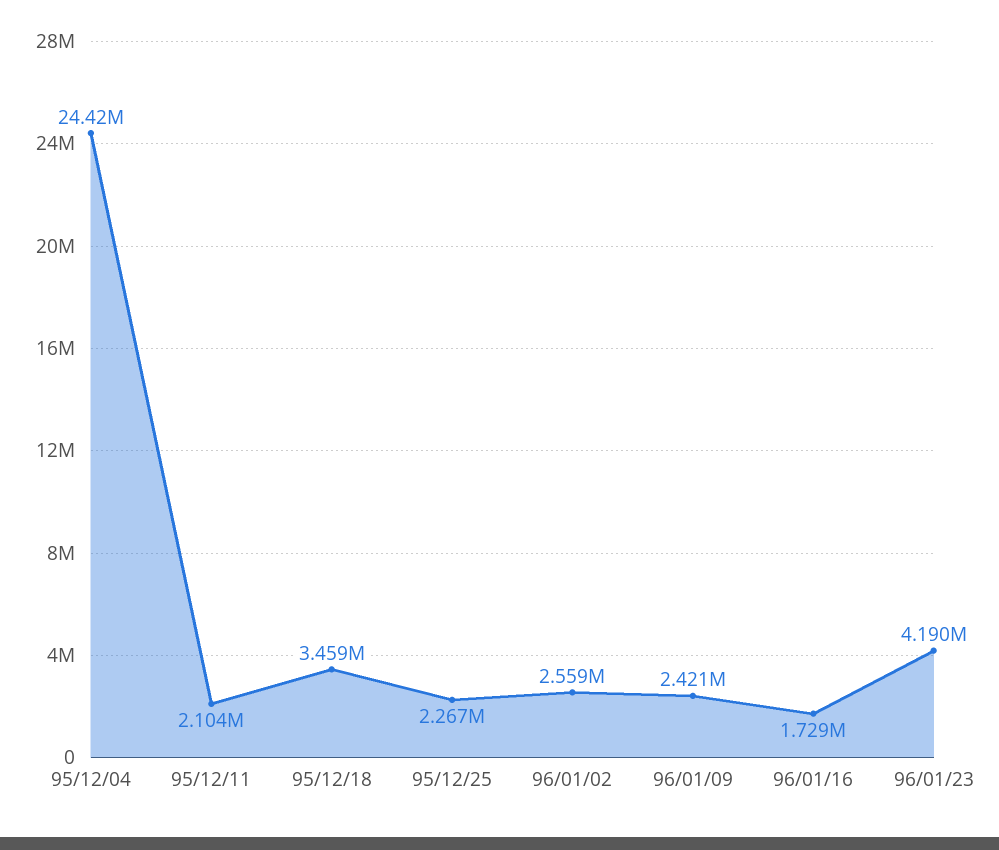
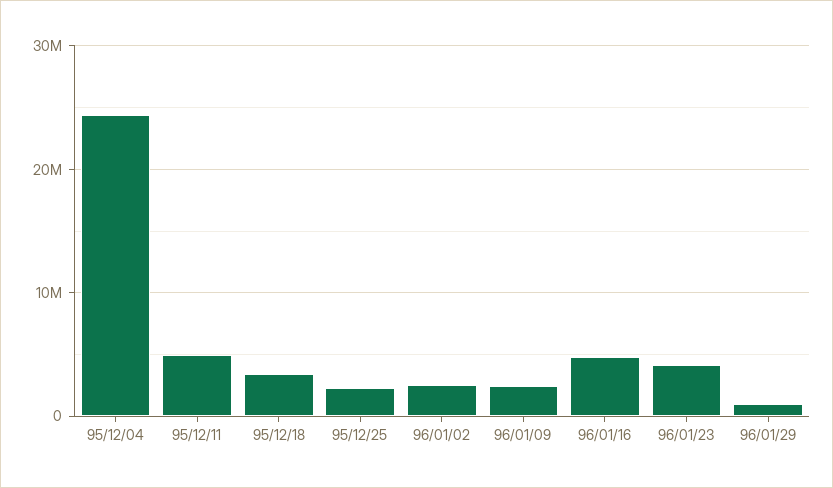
95/12/11: 2104000 -> 5000000
96/01/16: 1729000 -> 5000000
96/01/29: none -> 1000000

